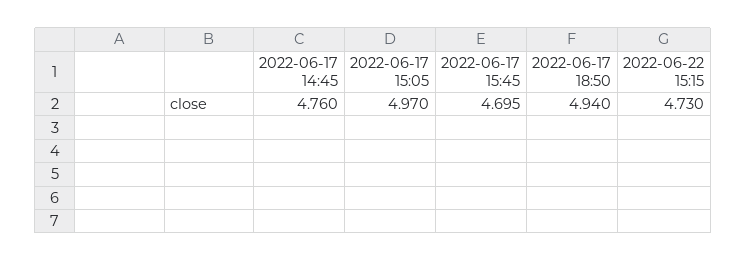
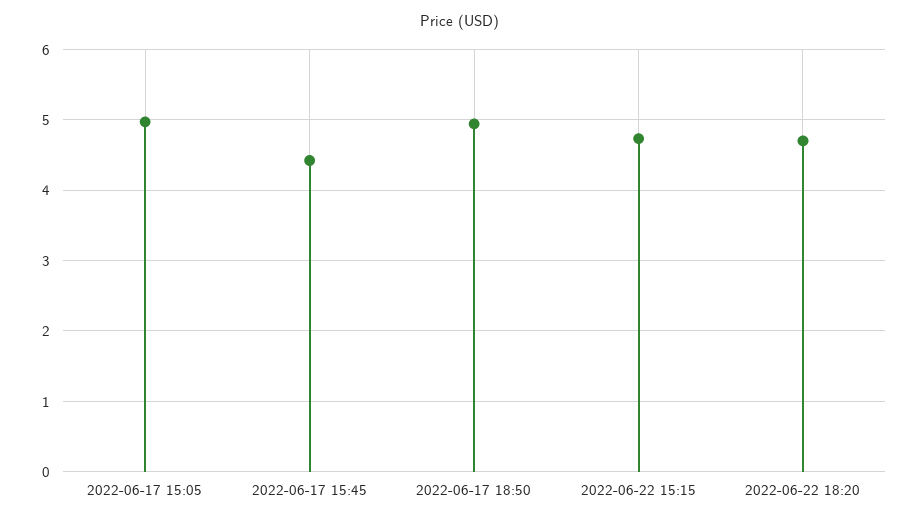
2022-06-17 14:45: 4.76 -> none
2022-06-17 15:45: 4.695 -> 4.4
2022-06-22 18:20: none -> 4.7

